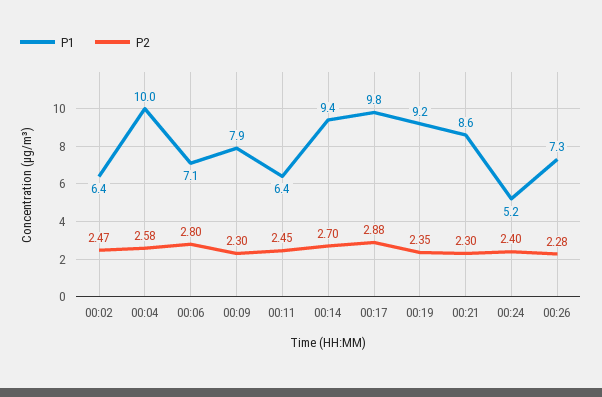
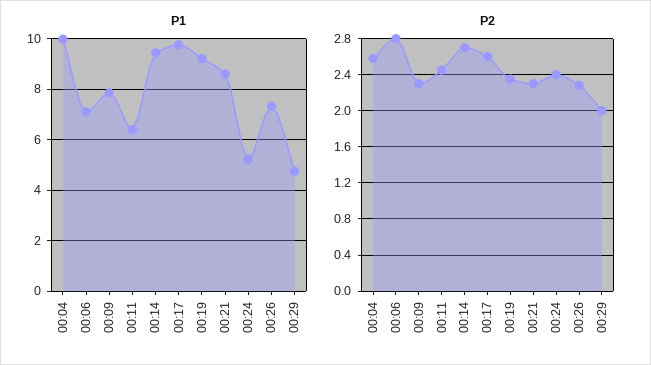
P1, 00:02: 6.4 -> none
P2, 00:02: 2.47 -> none
P2, 00:17: 2.88 -> 2.6
P1, 00:29: none -> 4.75
P2, 00:29: none -> 2

